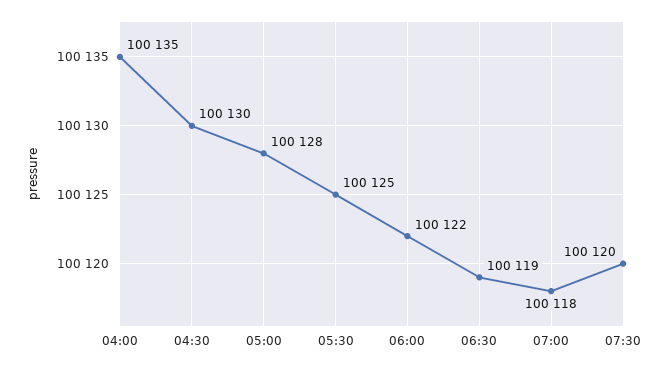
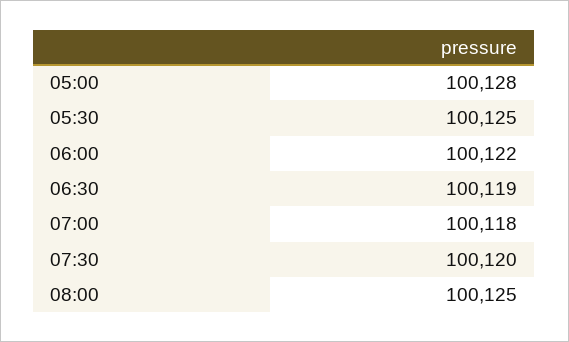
04:00: 100135 -> none
04:30: 100130 -> none
08:00: none -> 100125

